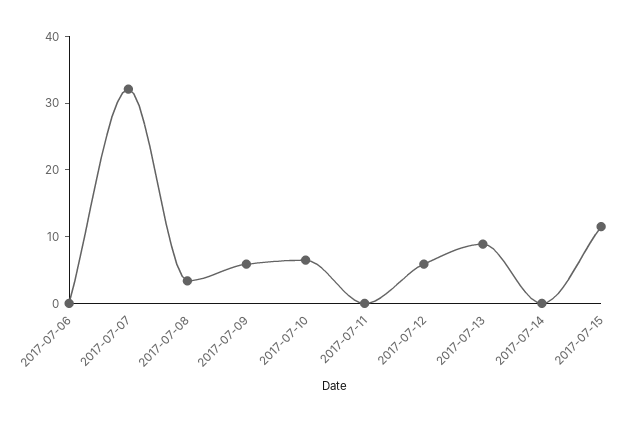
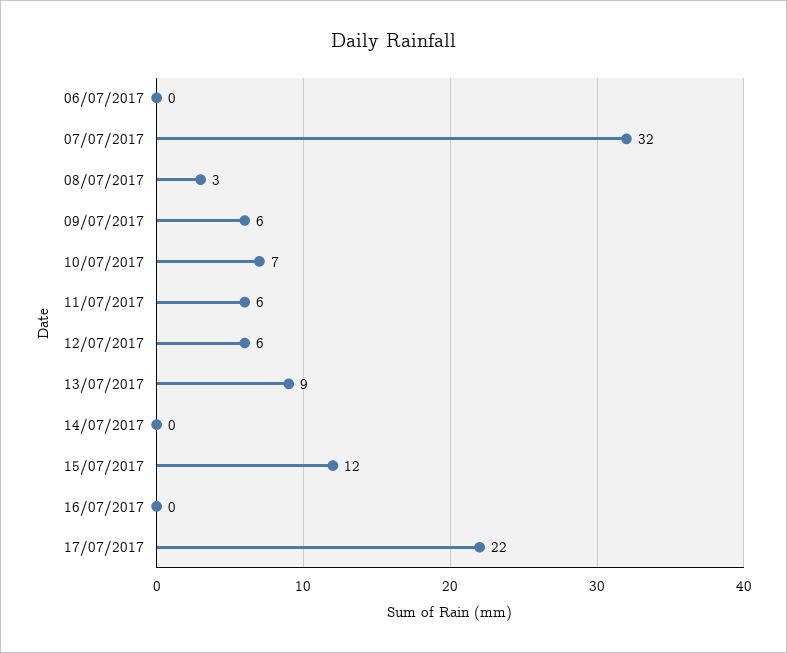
2017-07-11: 0 -> 6
16/07/2017: none -> 0
17/07/2017: none -> 22

